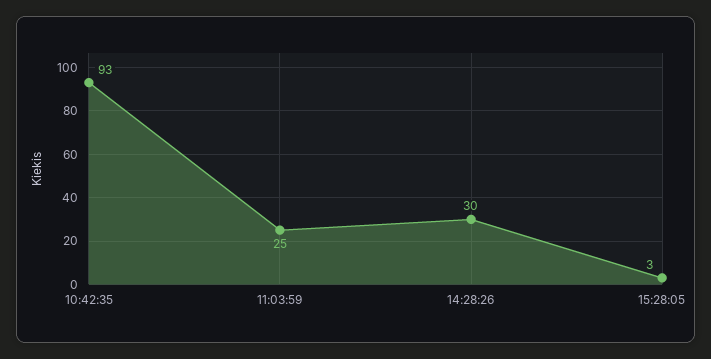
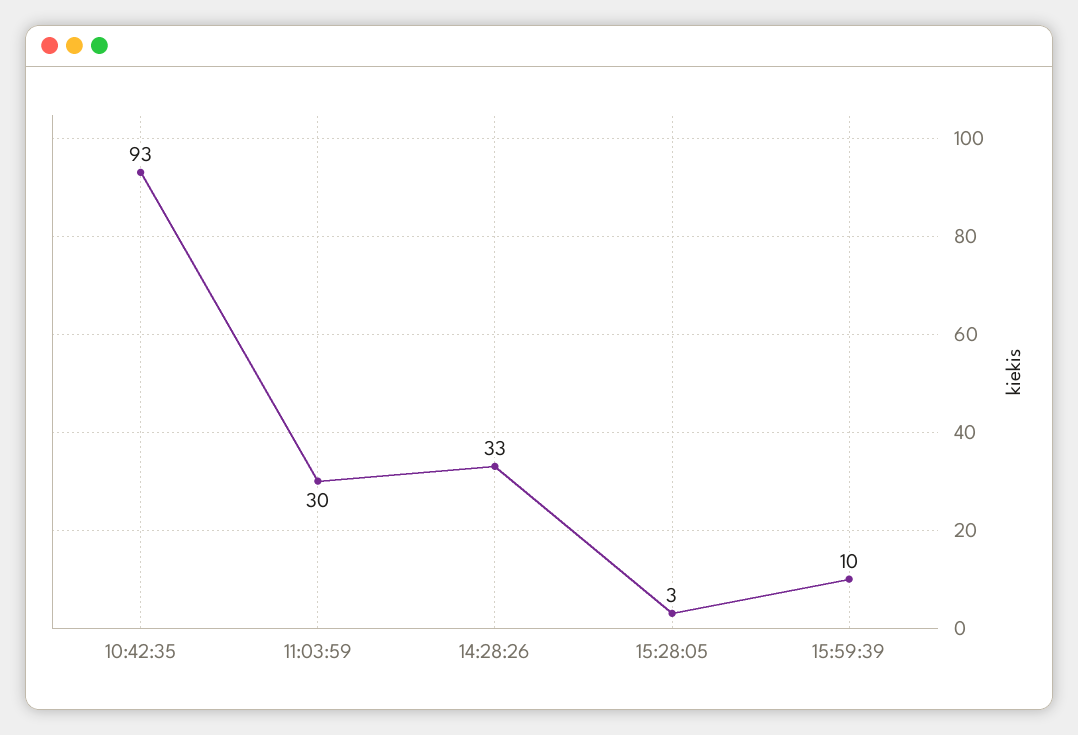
11:03:59: 25 -> 30
14:28:26: 30 -> 33
15:59:39: none -> 10

